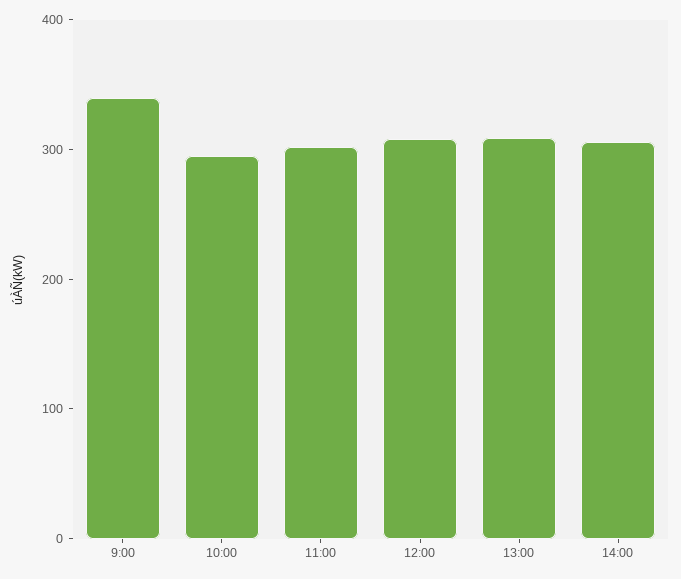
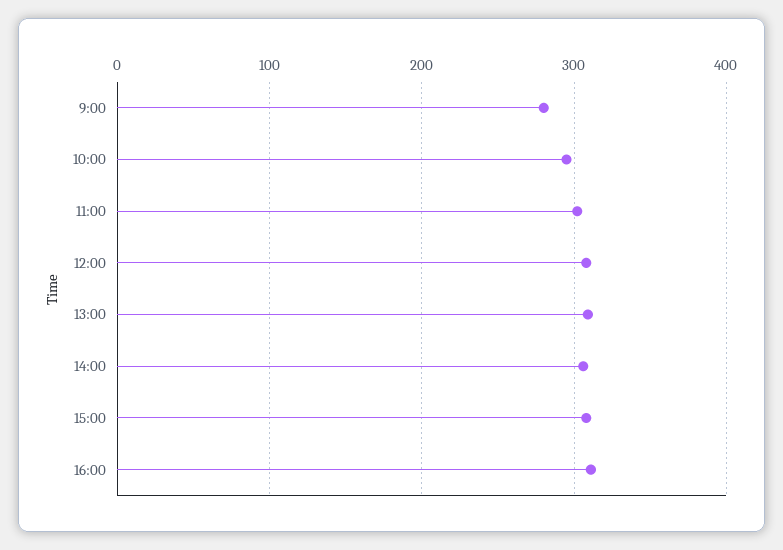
9:00: 340 -> 280
15:00: none -> 310
16:00: none -> 310

